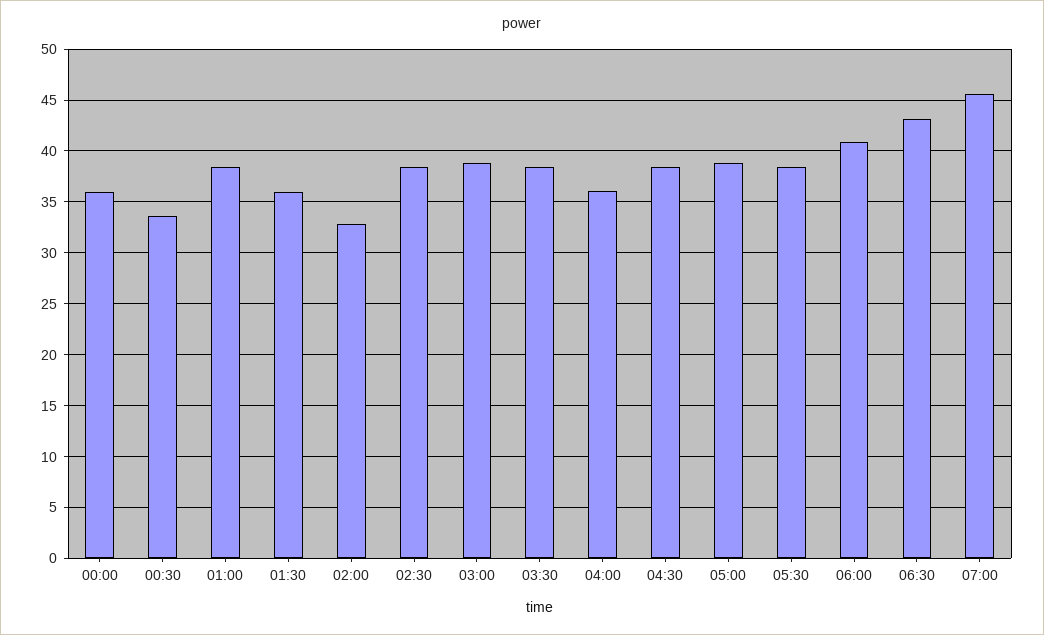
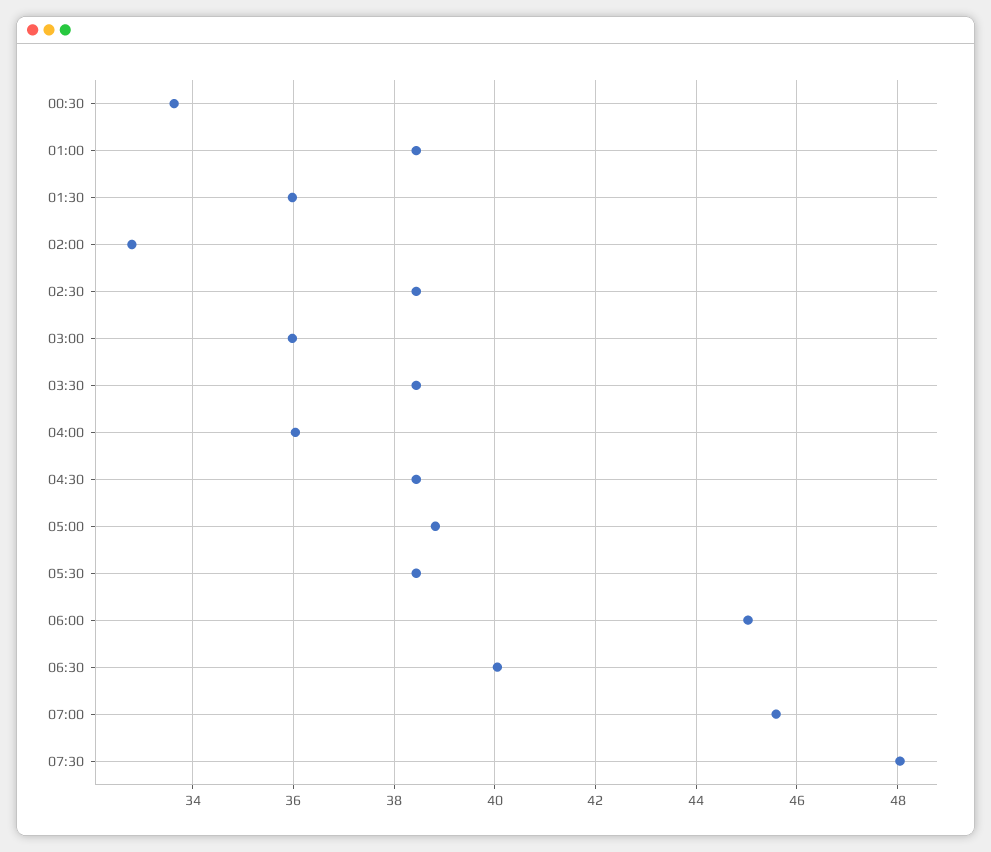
00:00: 36 -> none
03:00: 39 -> 36
06:00: 41 -> 45
06:30: 43 -> 40
07:30: none -> 48

